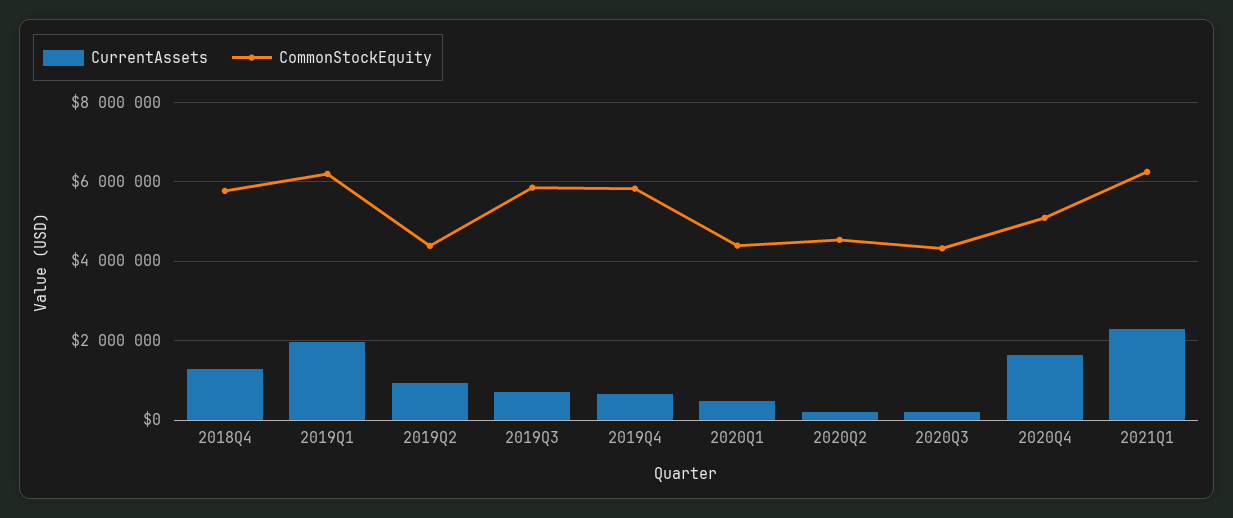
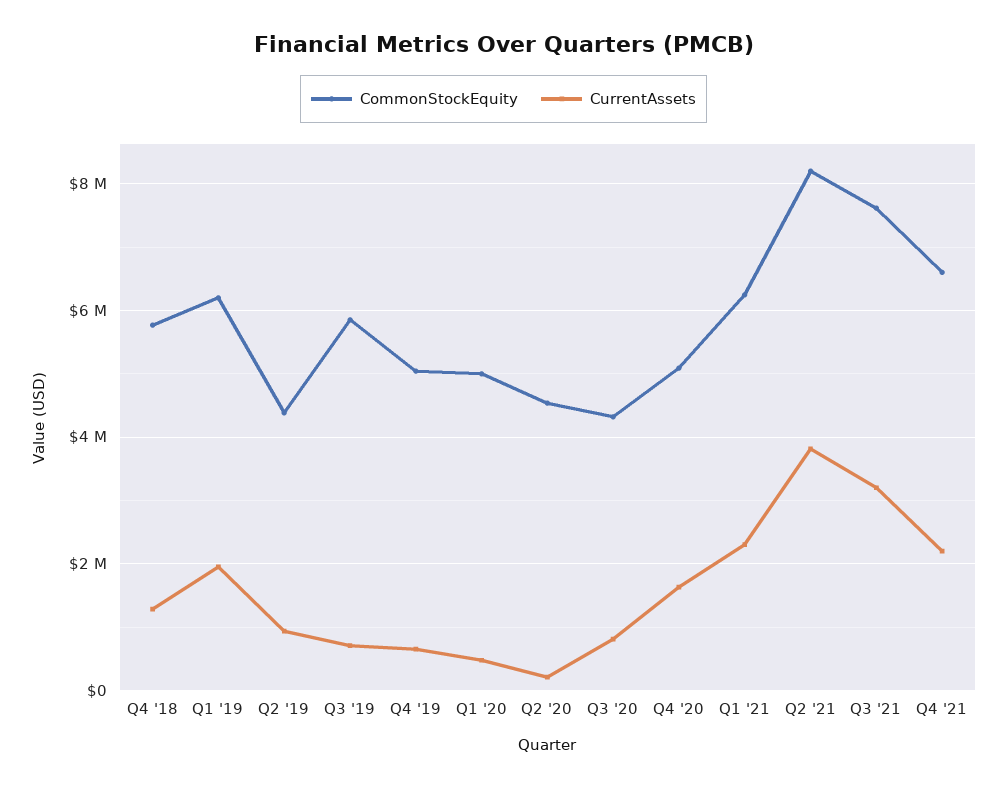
CommonStockEquity, 2019Q4: 5800000 -> 5000000
CommonStockEquity, 2020Q1: 4400000 -> 5000000
CurrentAssets, 2020Q3: 200000 -> 800000
CommonStockEquity, Q2 '21: none -> 8200000
CurrentAssets, Q2 '21: none -> 3800000
CommonStockEquity, Q3 '21: none -> 7600000
CurrentAssets, Q3 '21: none -> 3200000
CommonStockEquity, Q4 '21: none -> 6600000
CurrentAssets, Q4 '21: none -> 2200000

